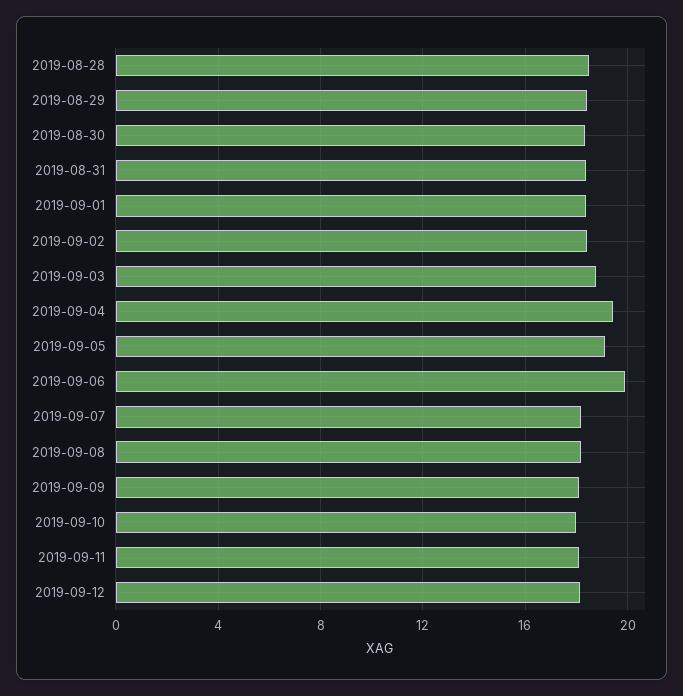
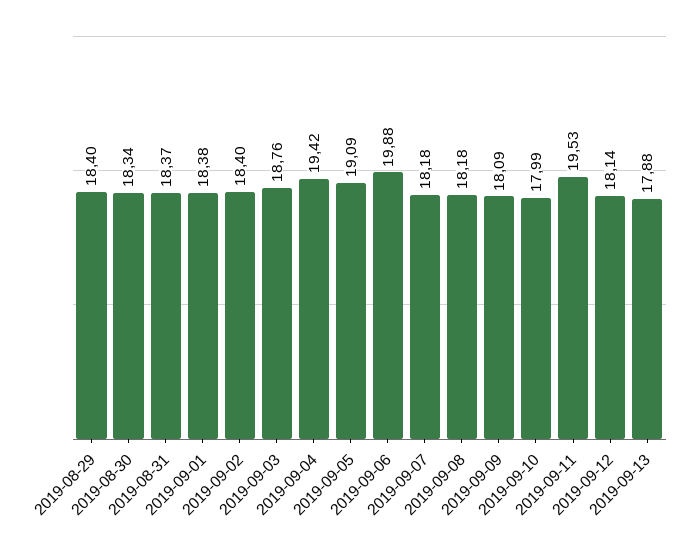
2019-08-28: 18.5 -> none
2019-09-11: 18 -> 19.53
2019-09-13: none -> 17.88

